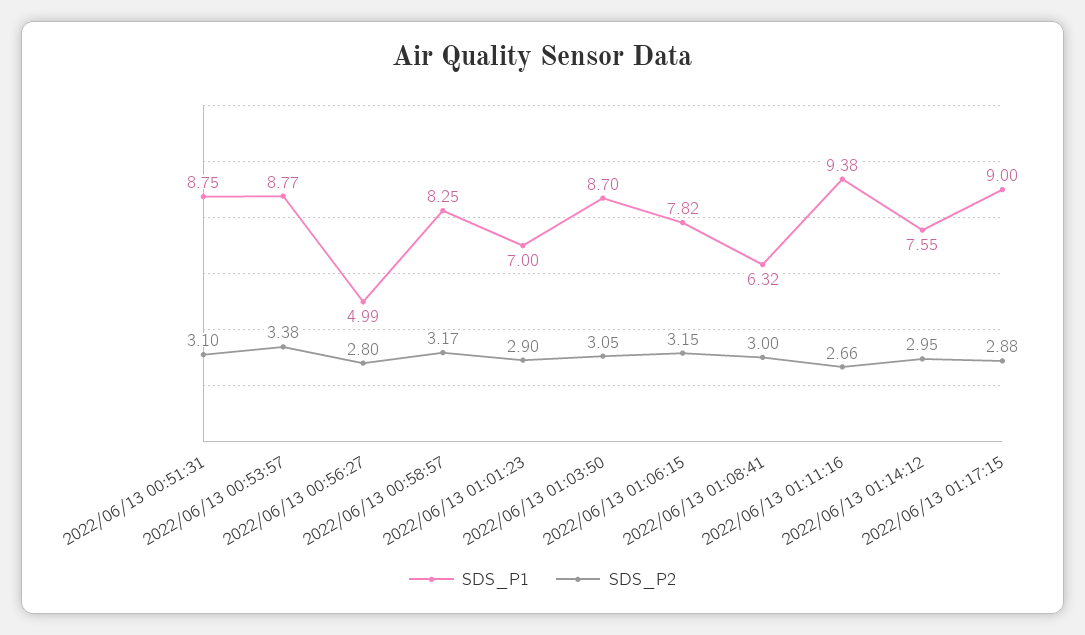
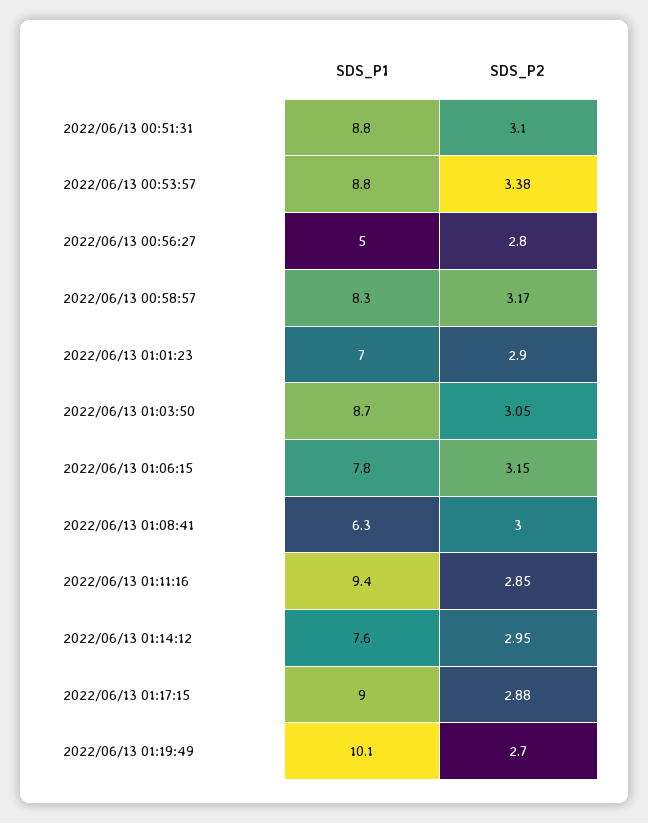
SDS_P2, 2022/06/13 01:11:16: 2.66 -> 2.85
SDS_P1, 2022/06/13 01:19:49: none -> 10.1
SDS_P2, 2022/06/13 01:19:49: none -> 2.7

